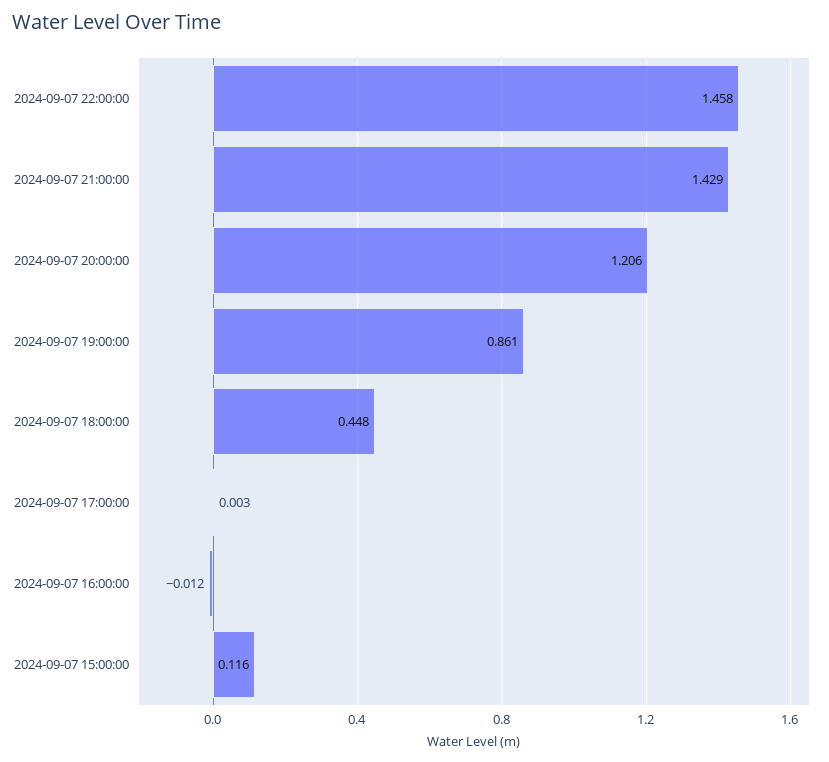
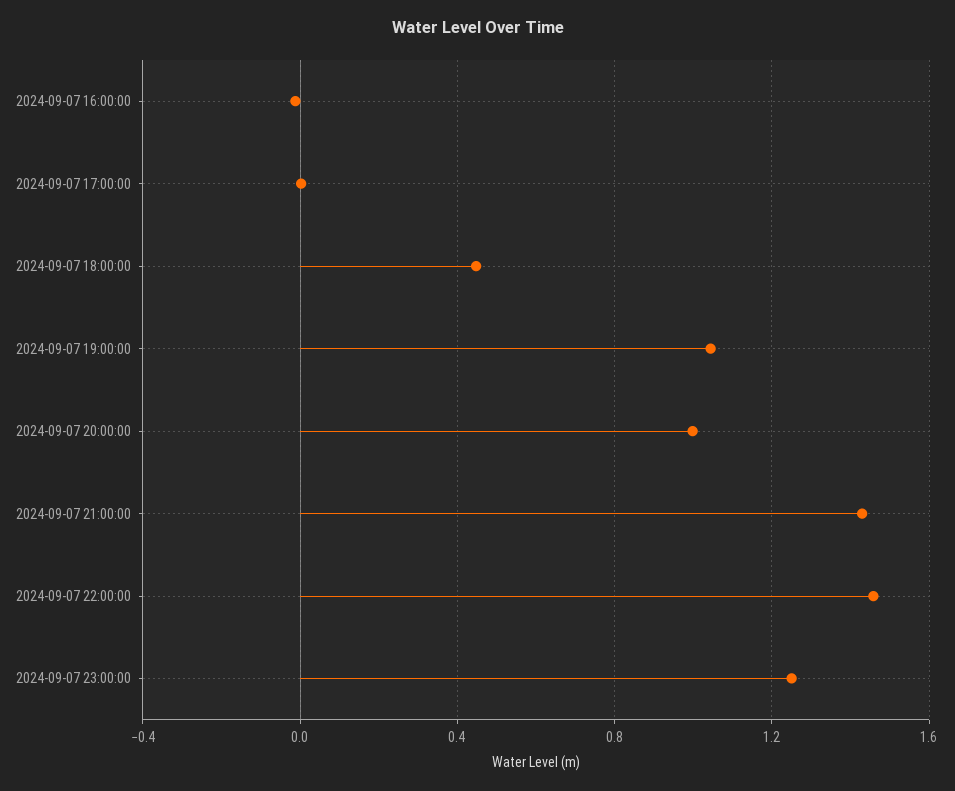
2024-09-07 20:00:00: 1.206 -> 1
2024-09-07 19:00:00: 0.861 -> 1.05
2024-09-07 15:00:00: 0.116 -> none
2024-09-07 23:00:00: none -> 1.25

